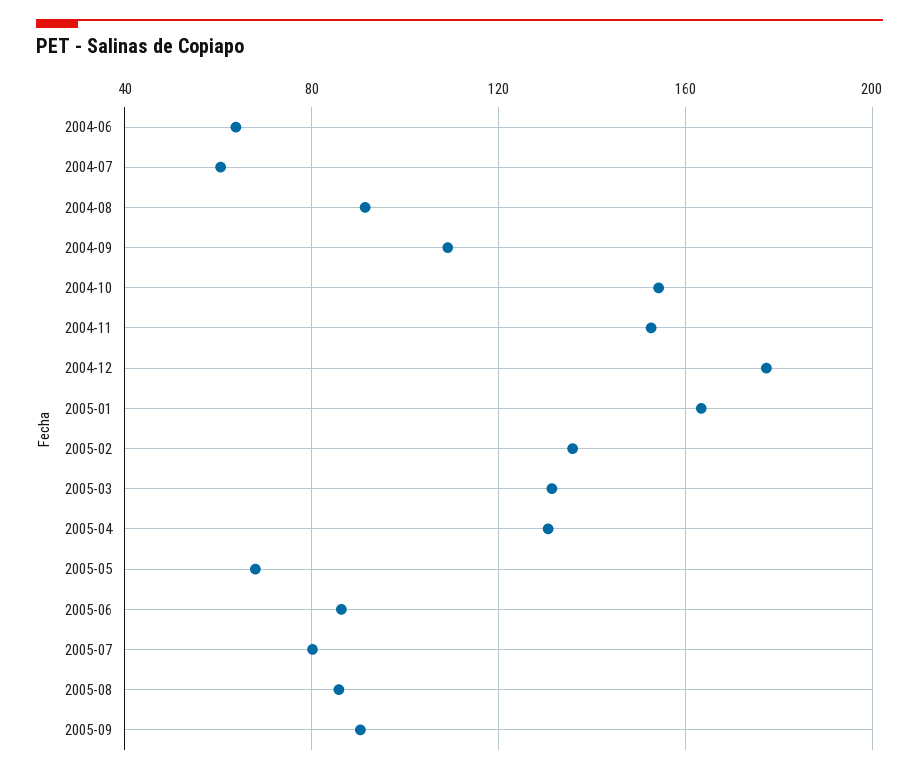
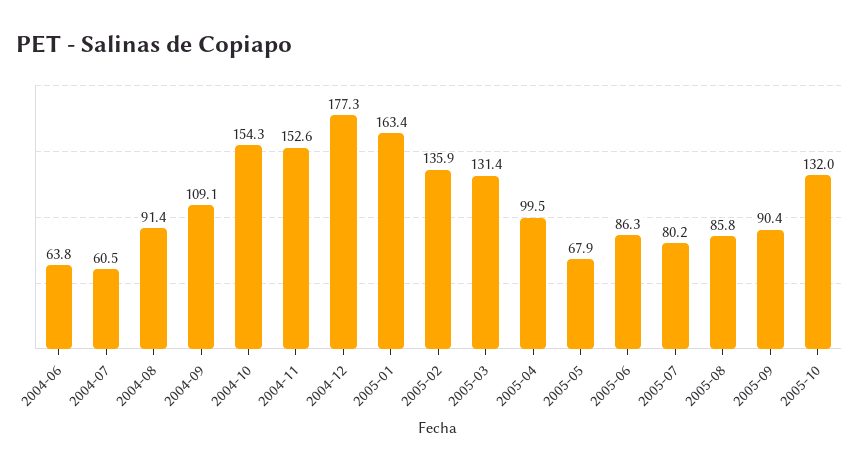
2005-04: 130 -> 99.5
2005-10: none -> 132

